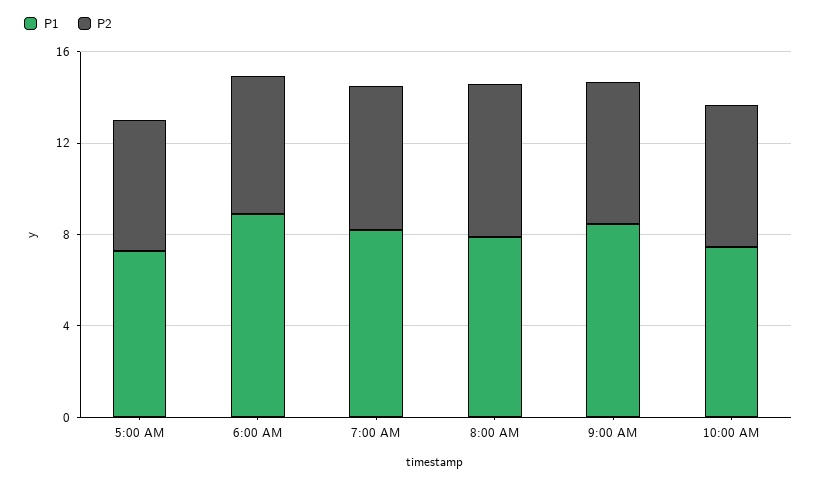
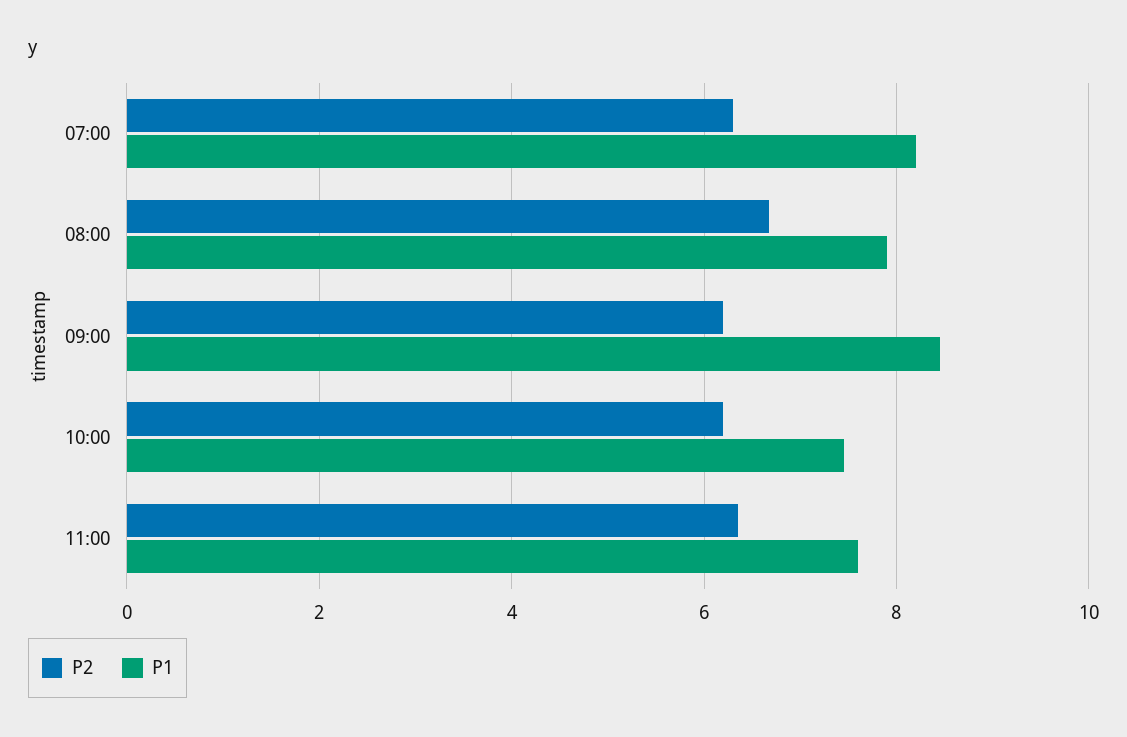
P1, 5:00 AM: 7 -> none
P2, 5:00 AM: 6 -> none
P1, 6:00 AM: 9 -> none
P2, 6:00 AM: 6 -> none
P2, 11:00: none -> 6.4
P1, 11:00: none -> 7.6

